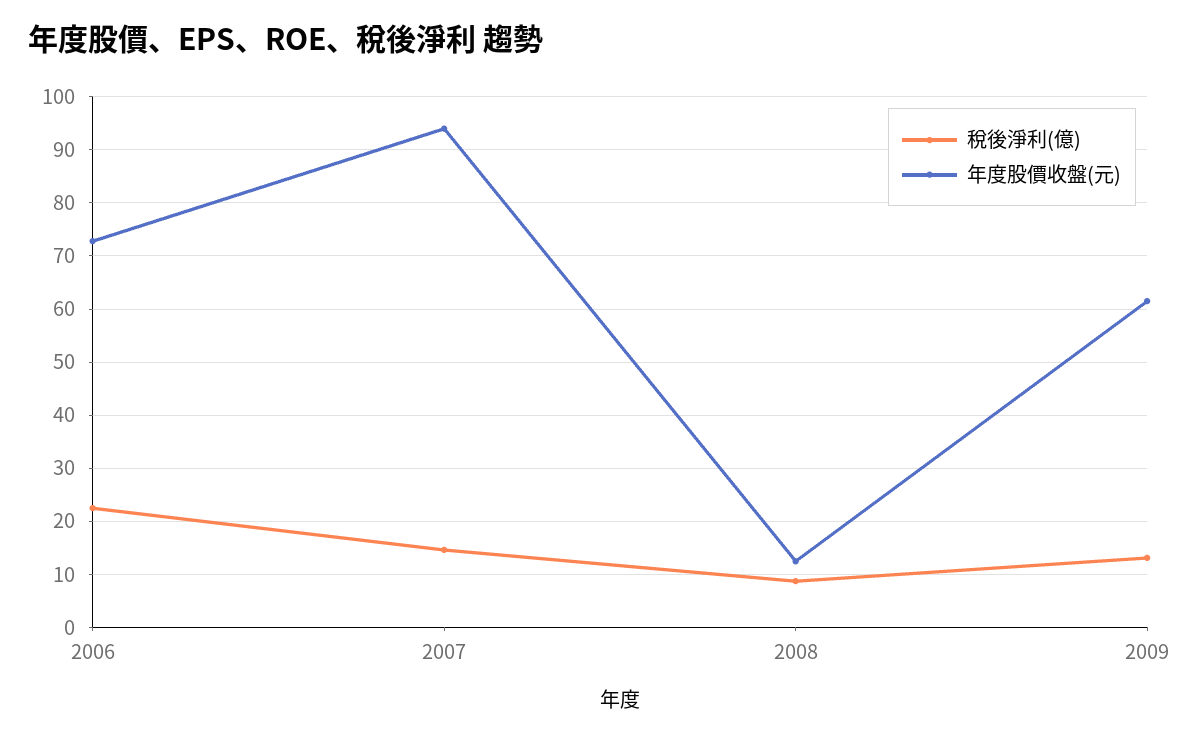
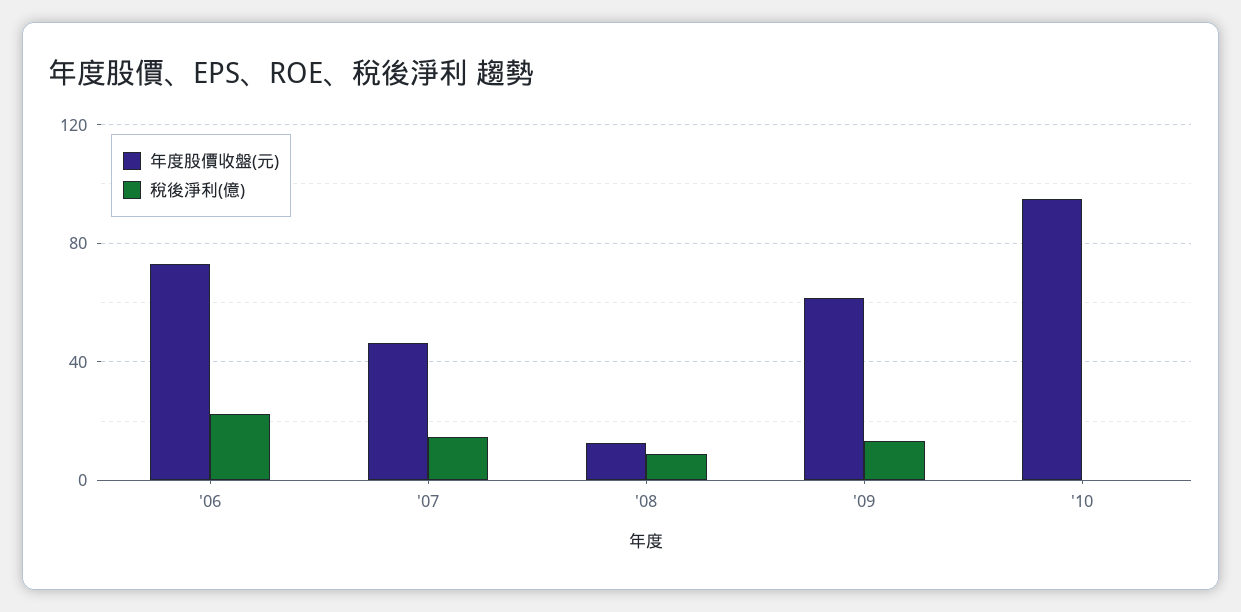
年度股價收盤(元), 2007: 94 -> 45
年度股價收盤(元), '10: none -> 95
稅後淨利(億), '10: none -> 0

